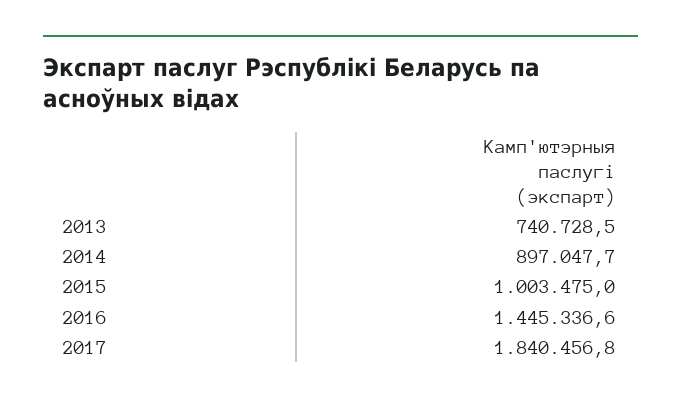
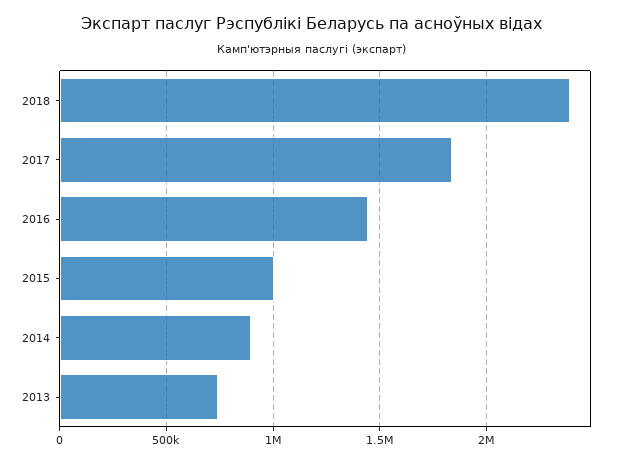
2018: none -> 2400000

